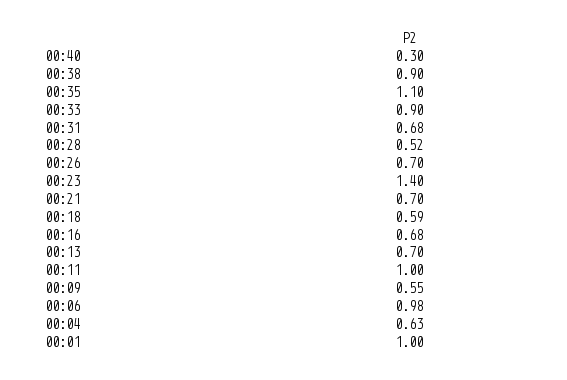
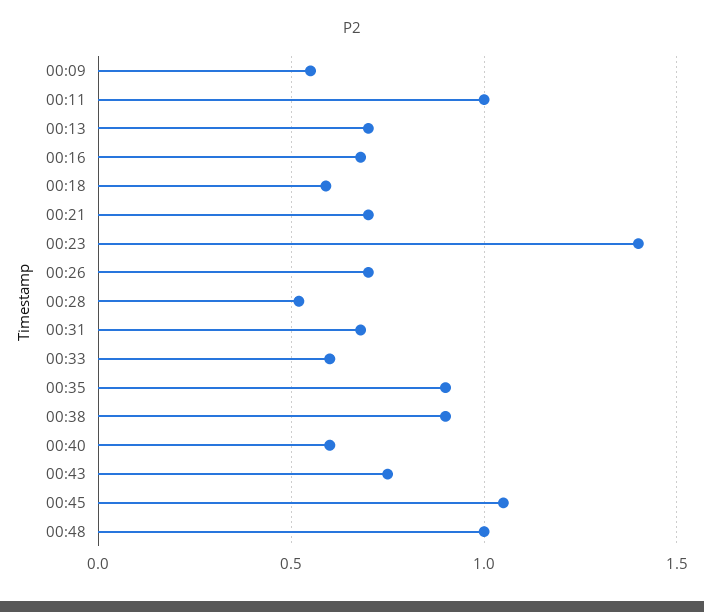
00:40: 0.3 -> 0.6
00:35: 1.1 -> 0.9
00:33: 0.9 -> 0.6
00:06: 0.98 -> none
00:04: 0.63 -> none
00:01: 1 -> none
00:43: none -> 0.75
00:45: none -> 1.05
00:48: none -> 1

